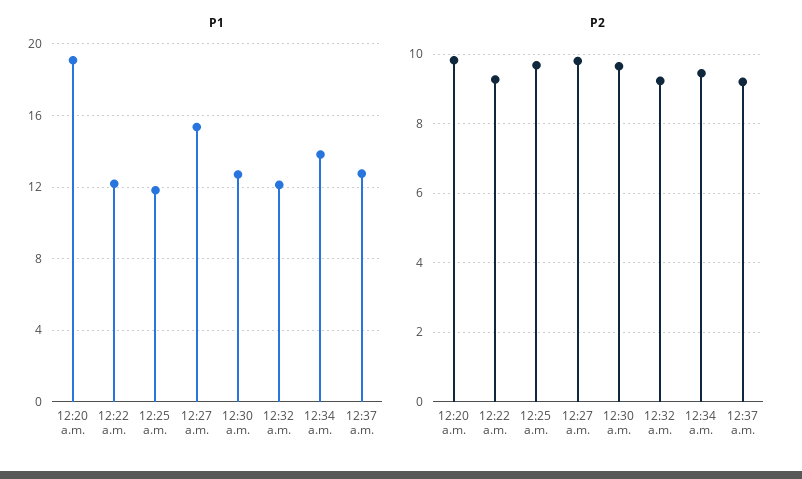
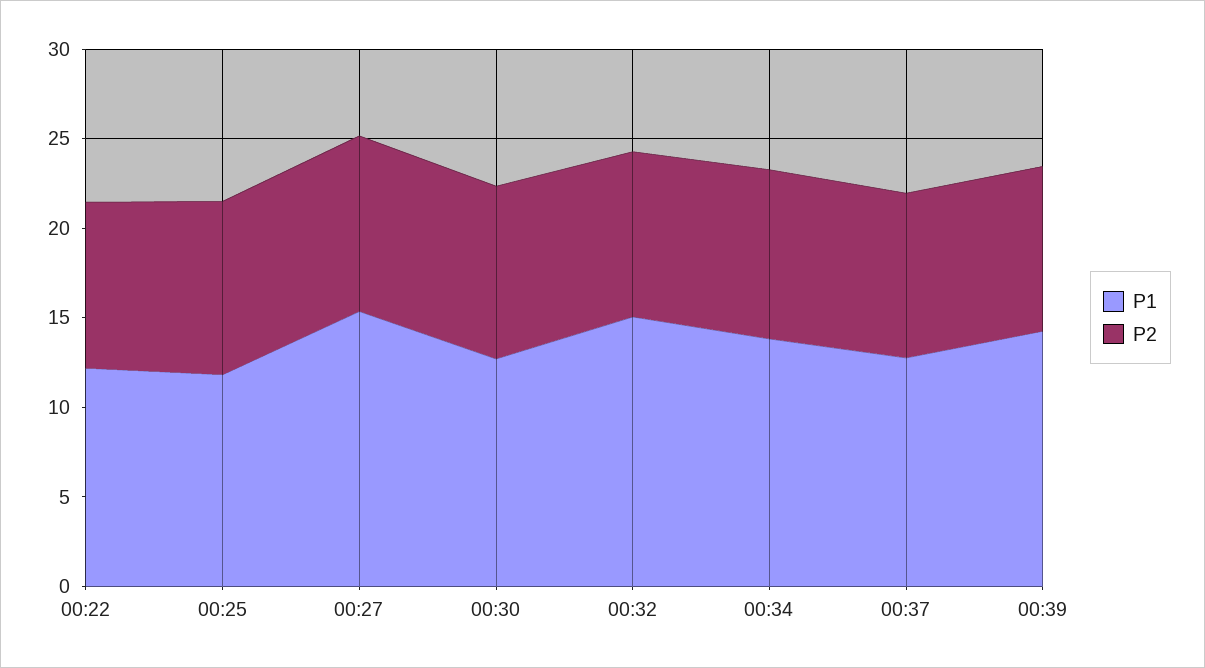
P1, 12:20 a.m.: 19 -> none
P1, 12:32 a.m.: 12 -> 15
P2, 12:20 a.m.: 9.8 -> none
P1, 00:39: none -> 14
P2, 00:39: none -> 9

